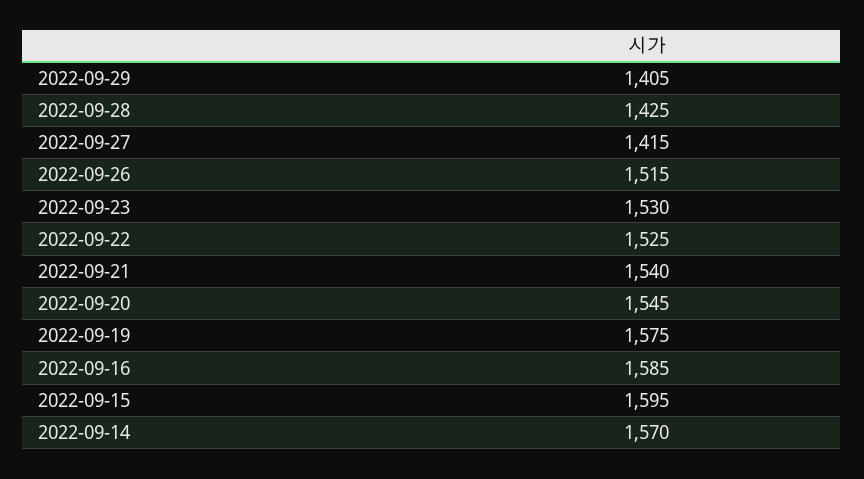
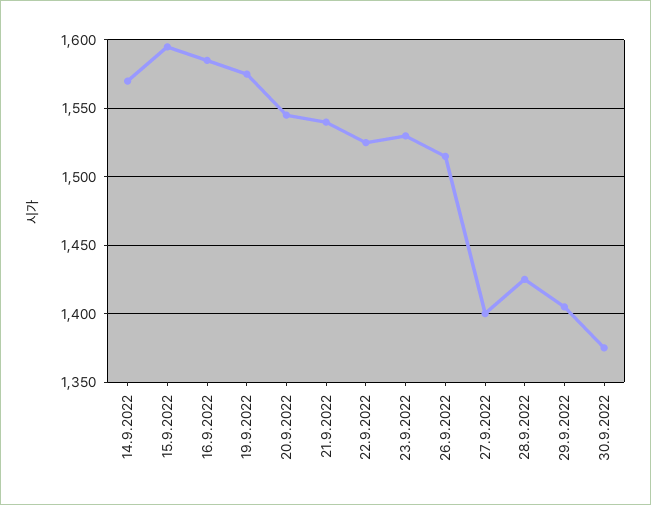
2022-09-27: 1415 -> 1400
30.9.2022: none -> 1375

